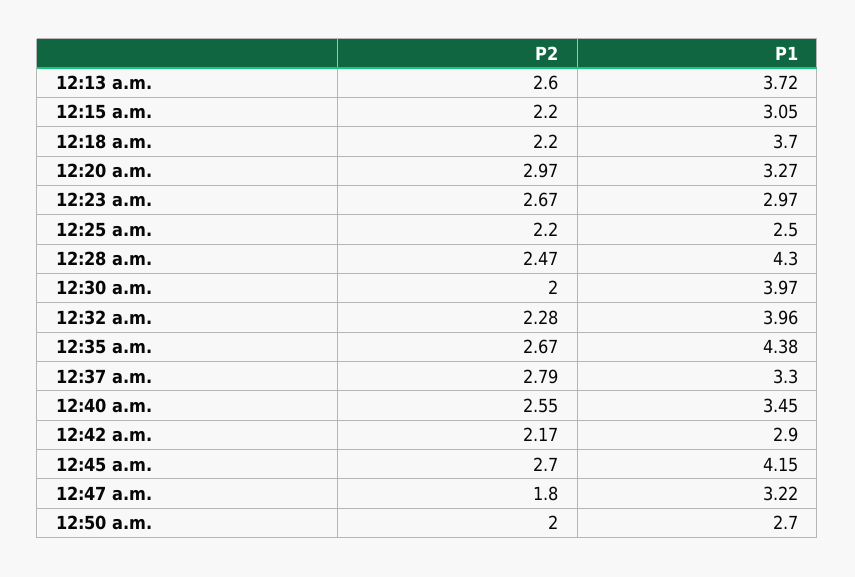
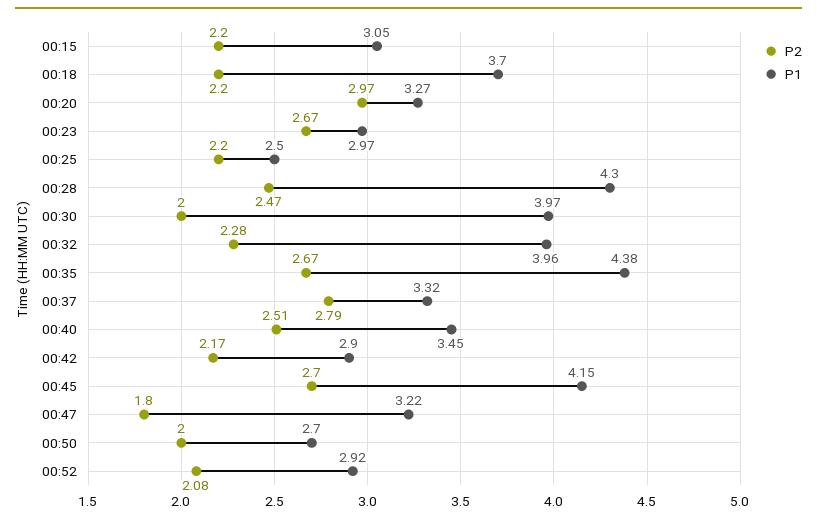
P2, 12:13 a.m.: 2.6 -> none
P1, 12:13 a.m.: 3.72 -> none
P1, 12:37 a.m.: 3.3 -> 3.32
P2, 12:40 a.m.: 2.55 -> 2.51
P2, 00:52: none -> 2.08
P1, 00:52: none -> 2.92

